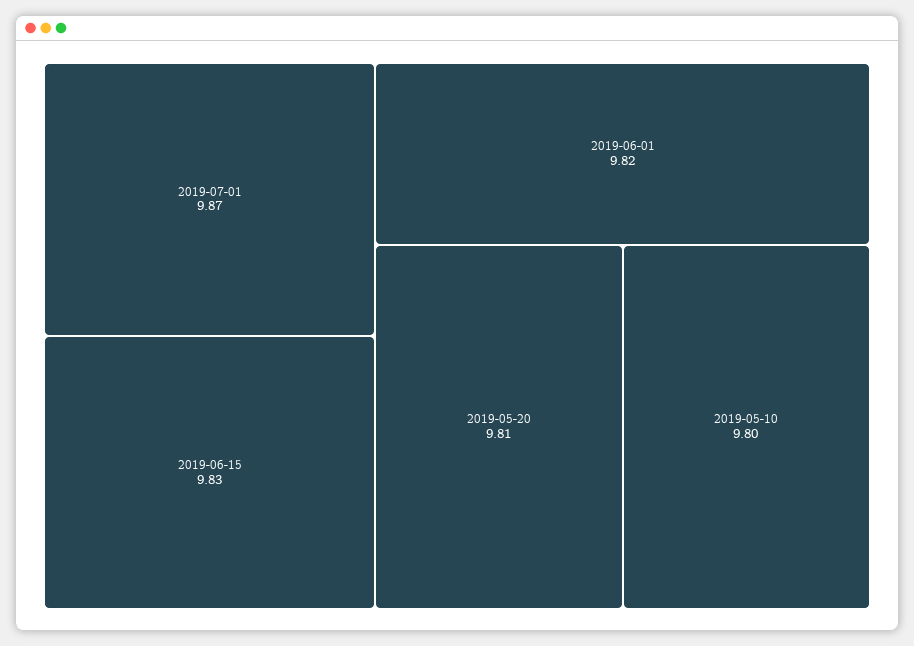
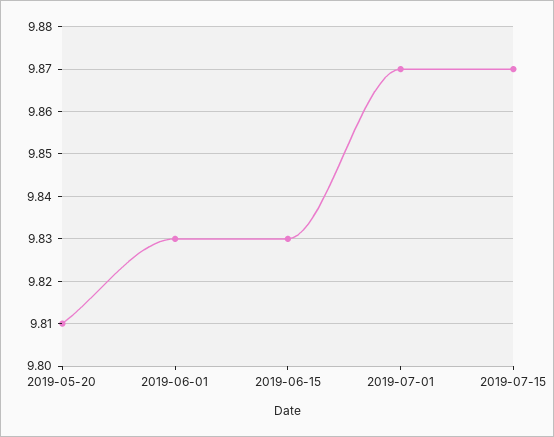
2019-06-01: 9.82 -> 9.83
2019-05-10: 9.8 -> none
2019-07-15: none -> 9.87

